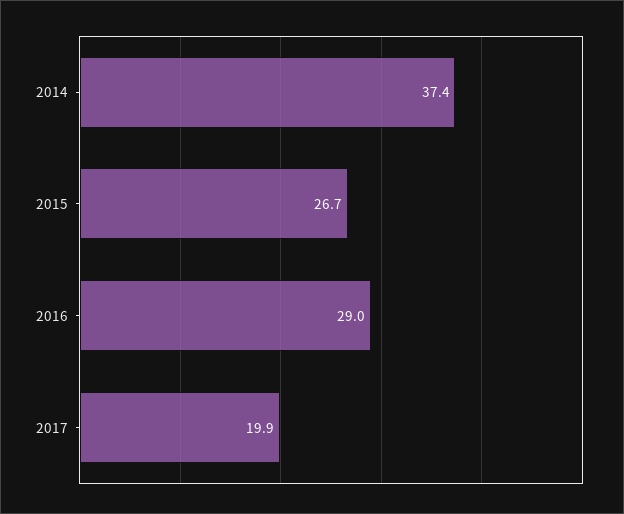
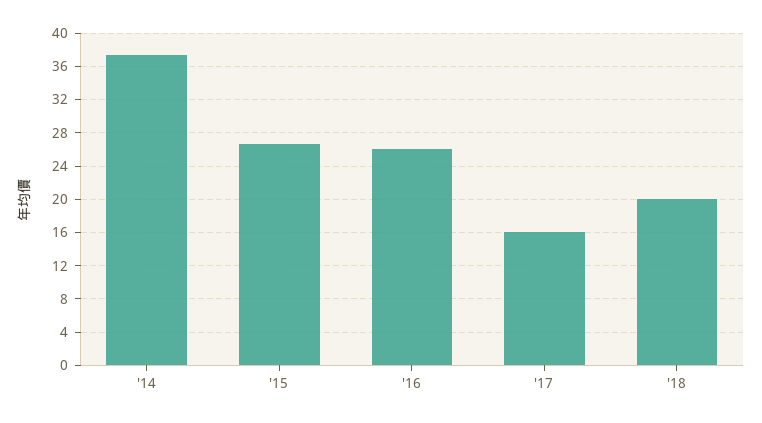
2016: 29 -> 26
2017: 19.9 -> 16
'18: none -> 20

